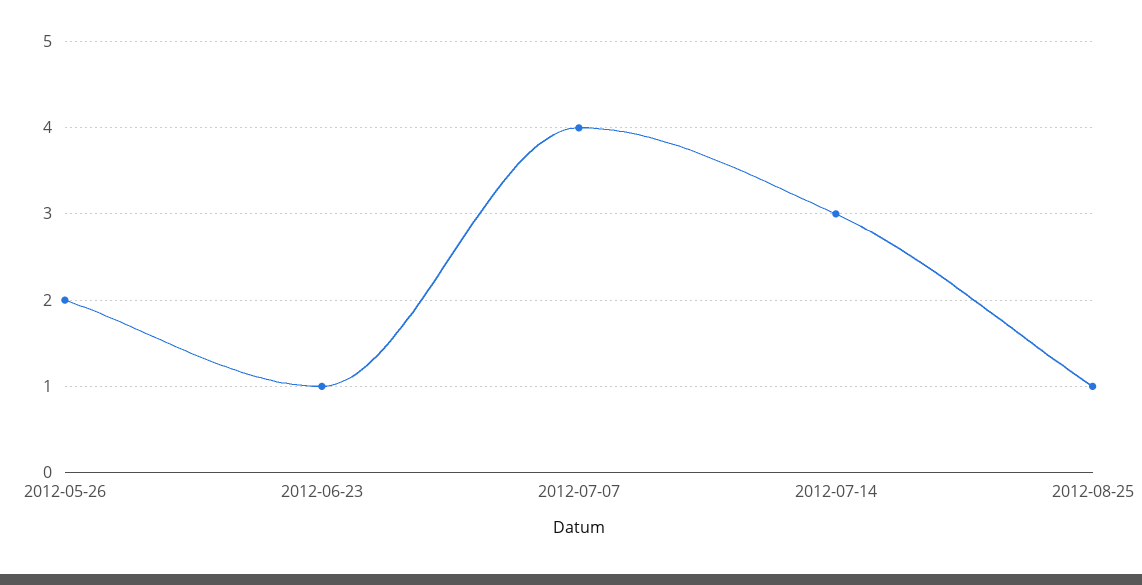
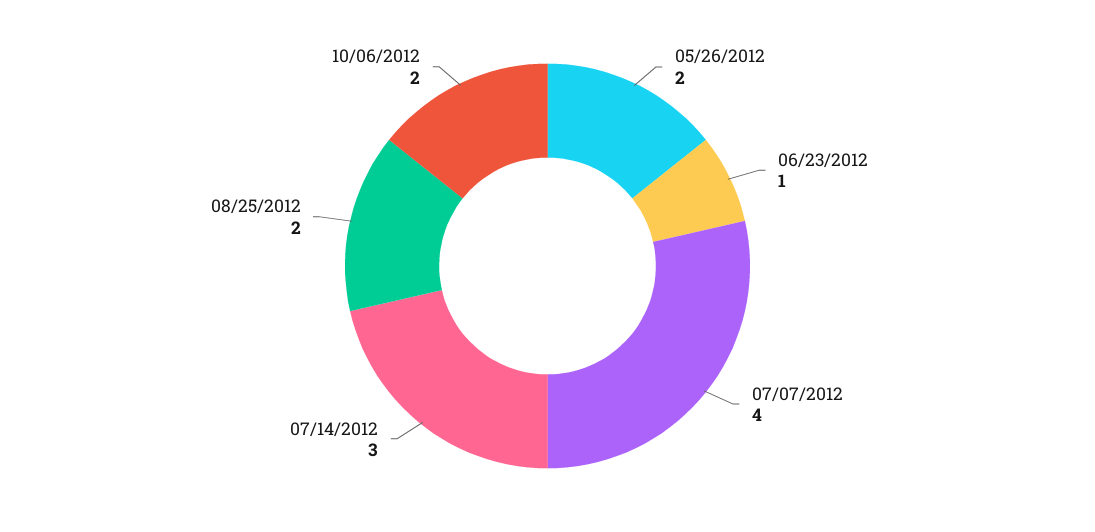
2012-08-25: 1 -> 2
10/06/2012: none -> 2

